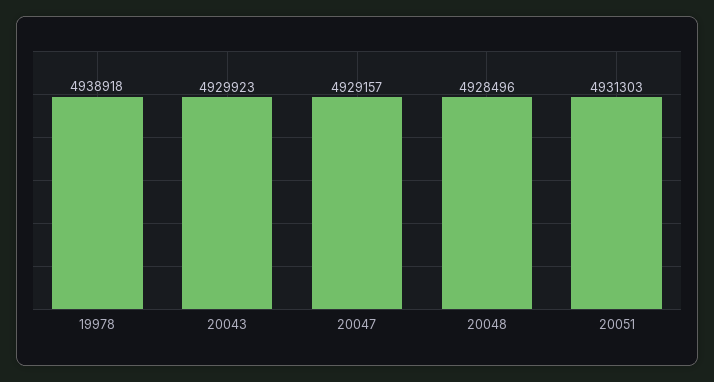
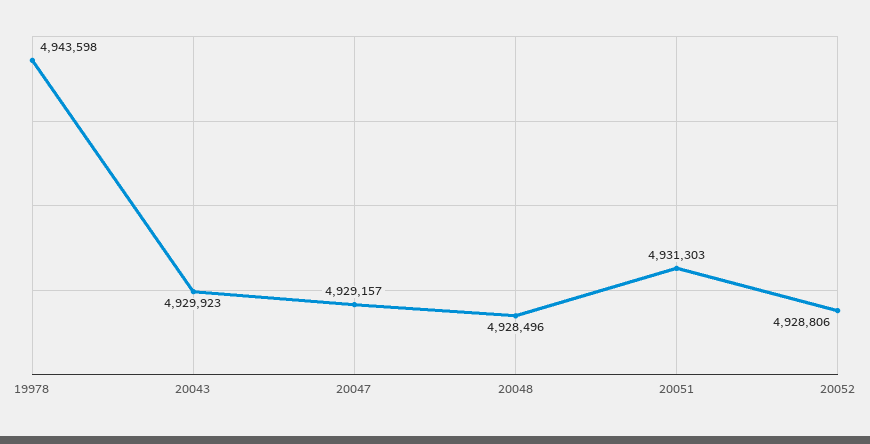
19978: 4938918 -> 4943598
20052: none -> 4928806

